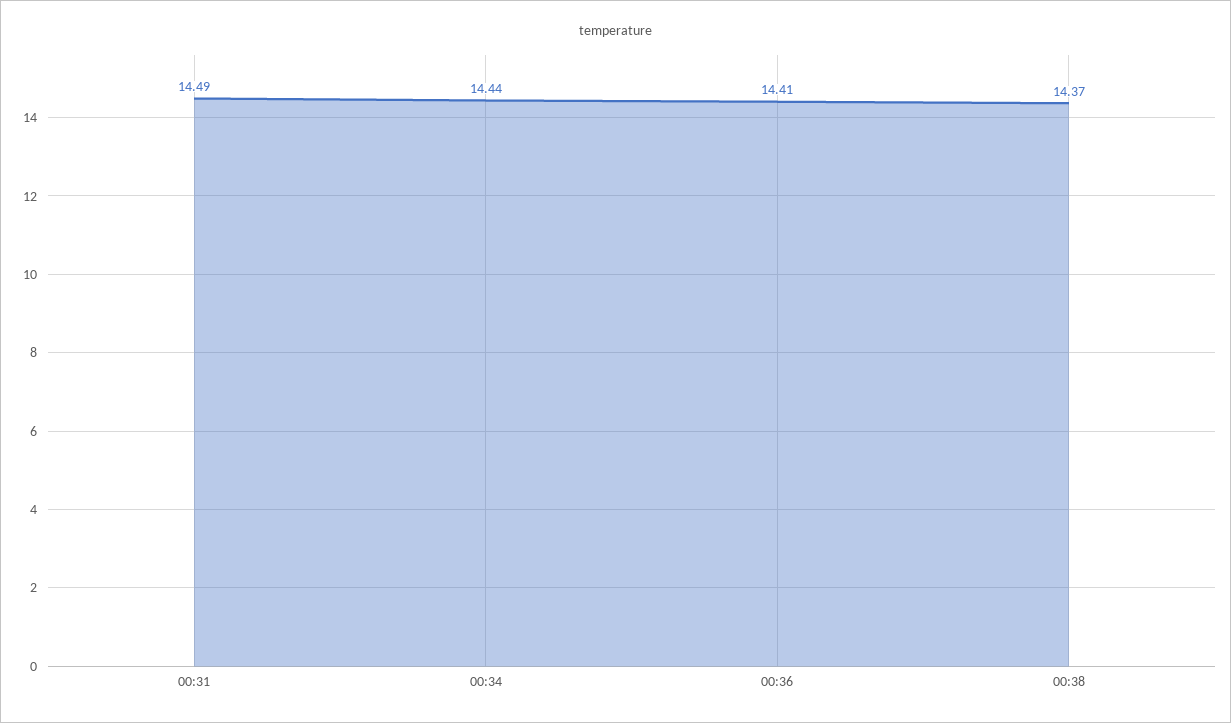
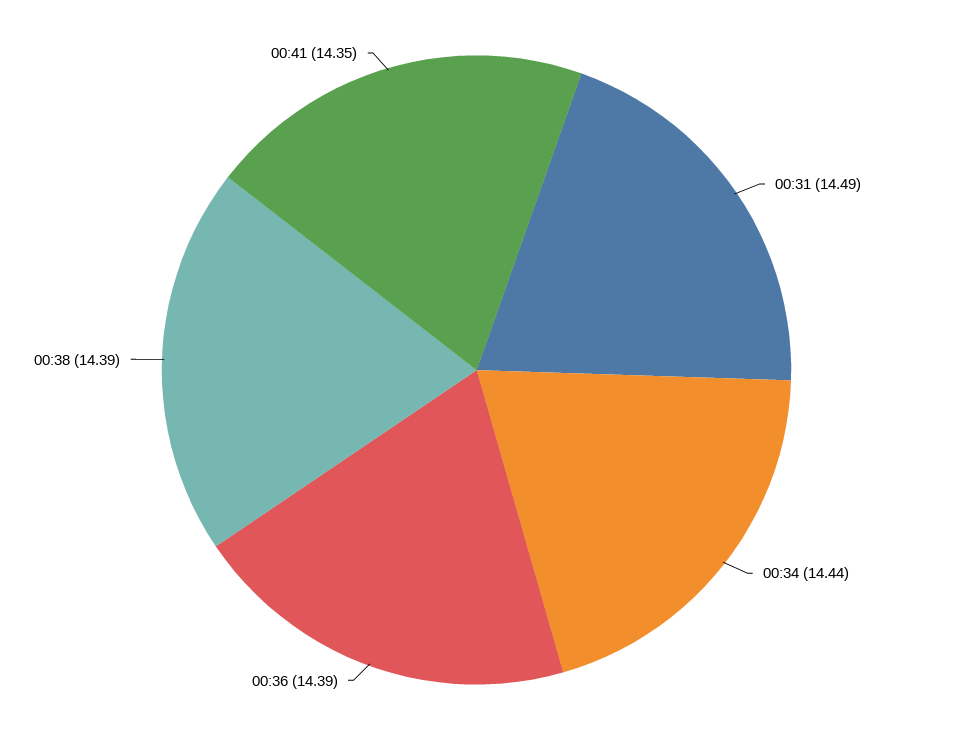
00:36: 14.41 -> 14.39
00:38: 14.37 -> 14.39
00:41: none -> 14.35

